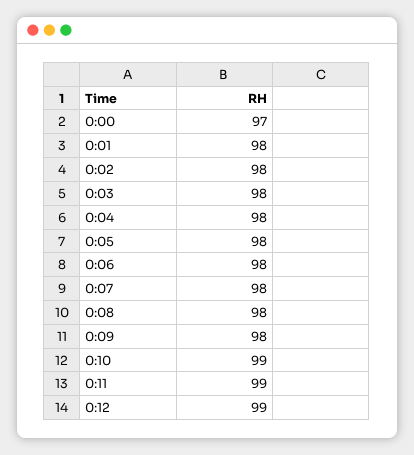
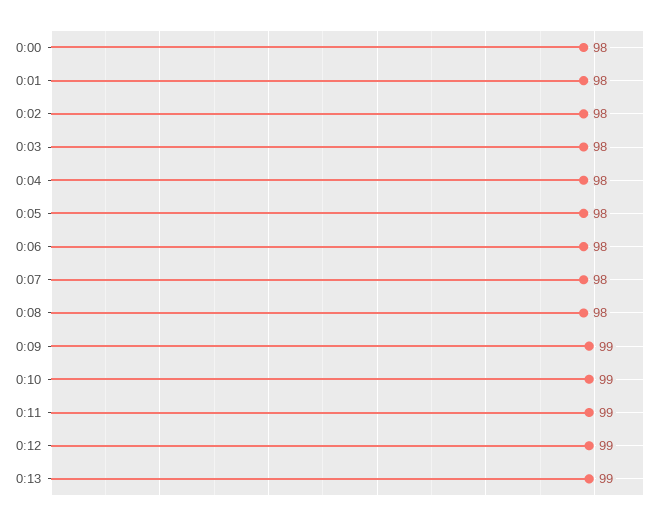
0:00: 97 -> 98
0:09: 98 -> 99
0:13: none -> 99

